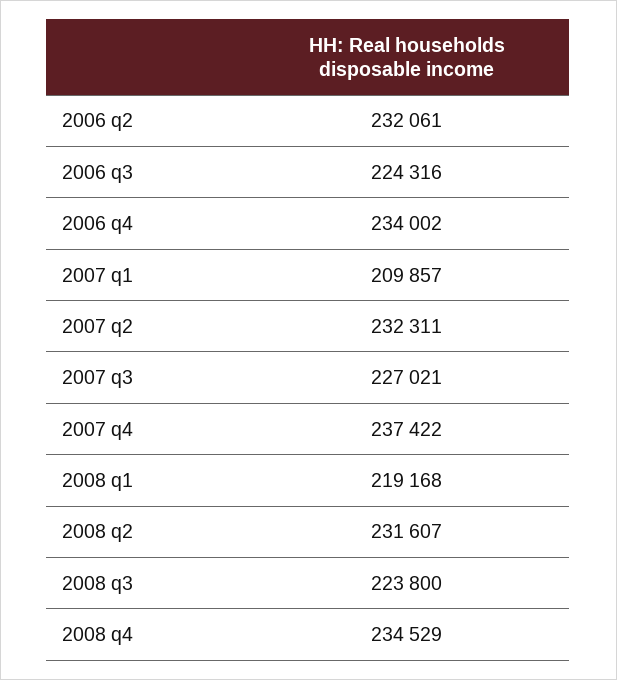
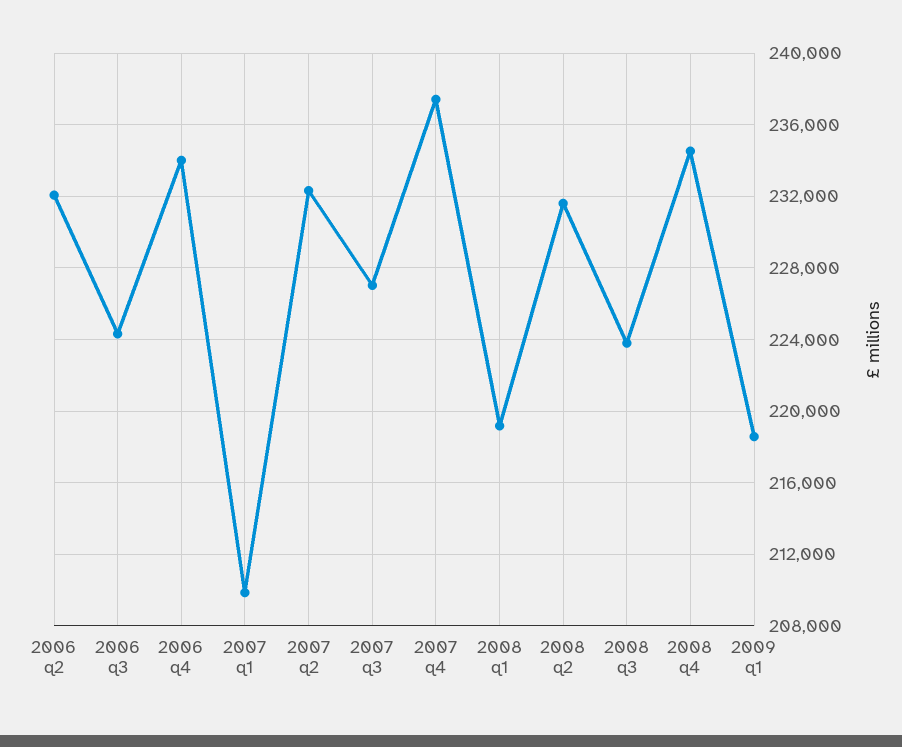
2009 q1: none -> 218500

